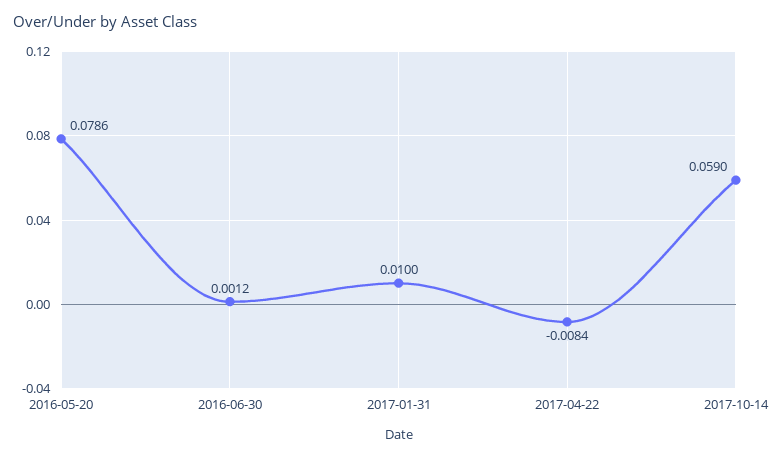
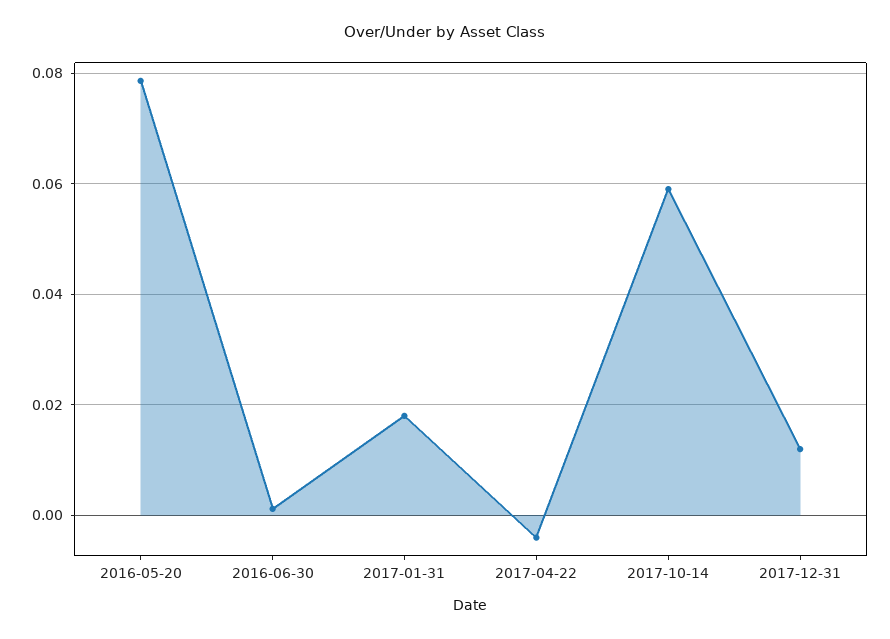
2017-01-31: 0.01 -> 0.018
2017-04-22: -0.0084 -> -0.004
2017-12-31: none -> 0.012

